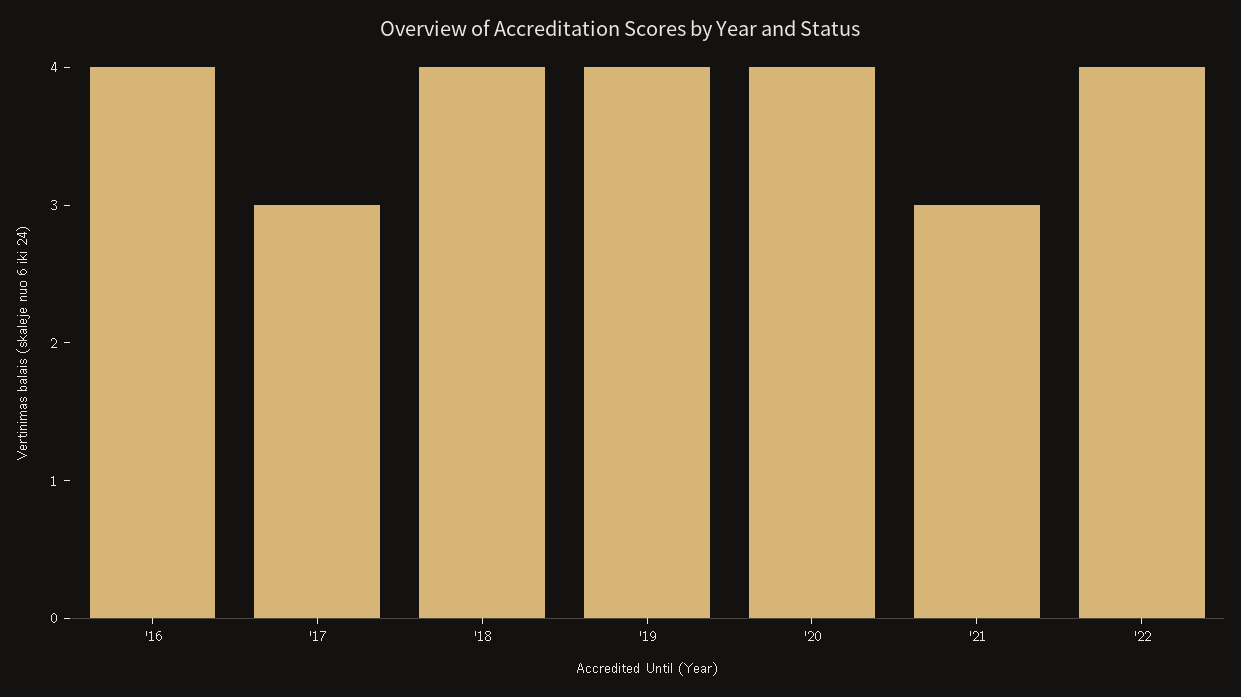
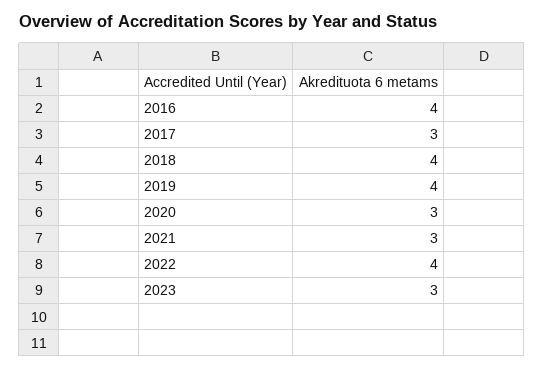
'20: 4 -> 3
2023: none -> 3

